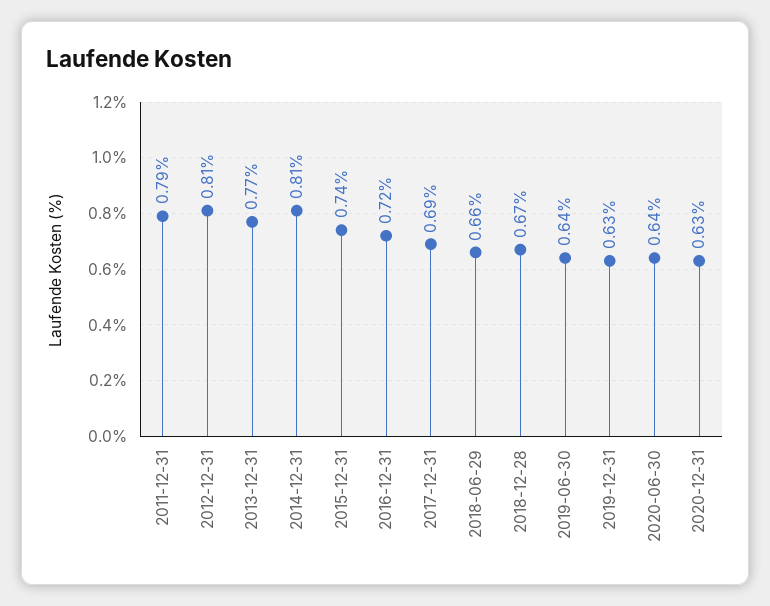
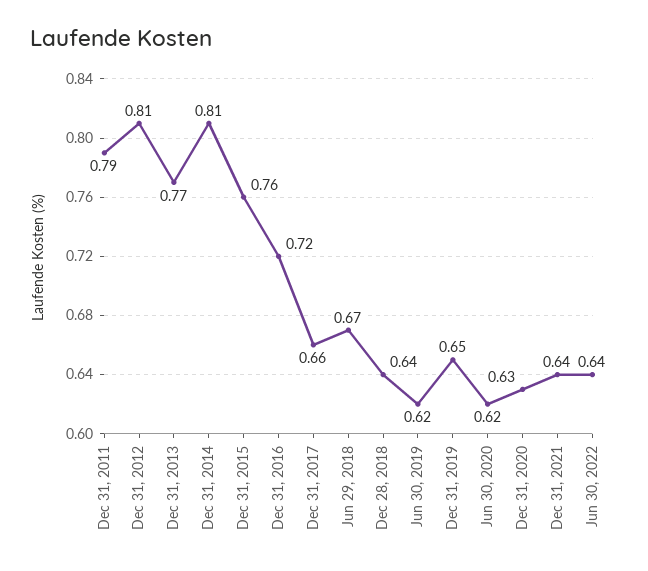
2015-12-31: 0.74 -> 0.76
2017-12-31: 0.69 -> 0.66
2018-06-29: 0.66 -> 0.67
2018-12-28: 0.67 -> 0.64
2019-06-30: 0.64 -> 0.62
2019-12-31: 0.63 -> 0.65
2020-06-30: 0.64 -> 0.62
Dec 31, 2021: none -> 0.64
Jun 30, 2022: none -> 0.64

